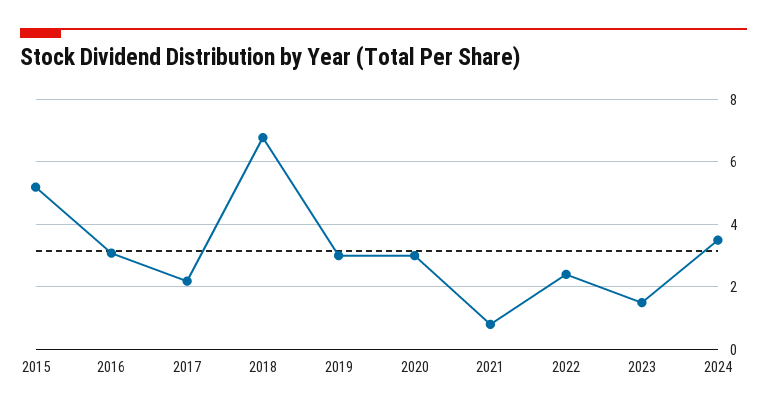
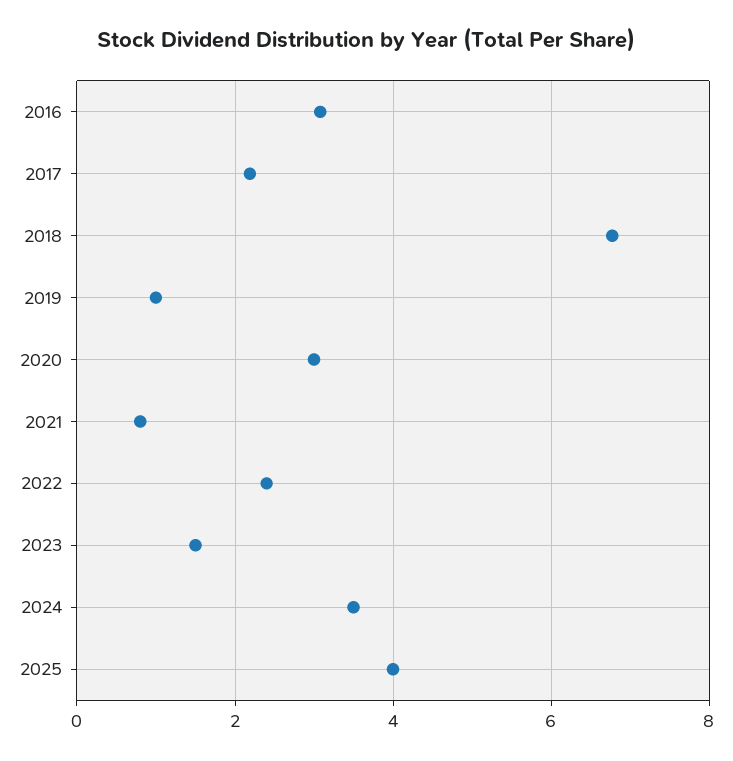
2015: 5.2 -> none
2019: 3 -> 1
2025: none -> 4

